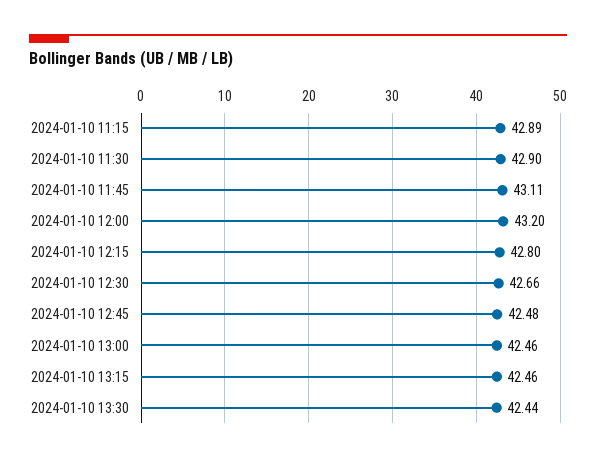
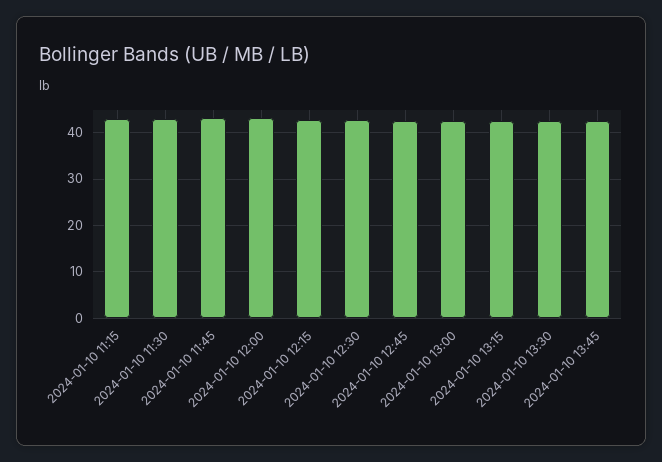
2024-01-10 13:45: none -> 42

